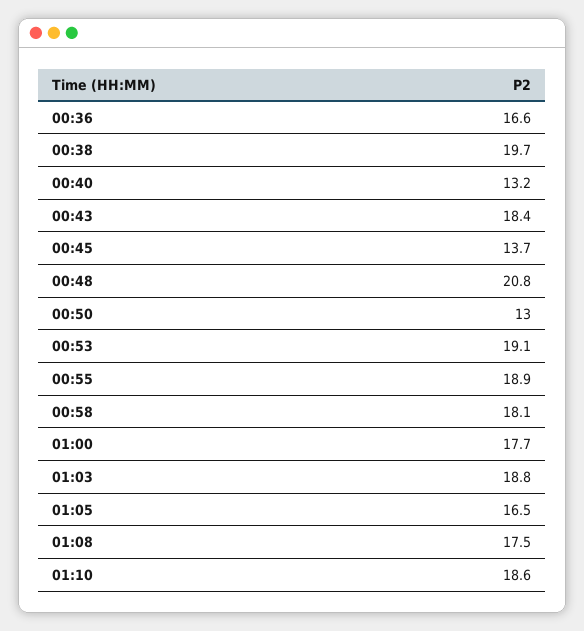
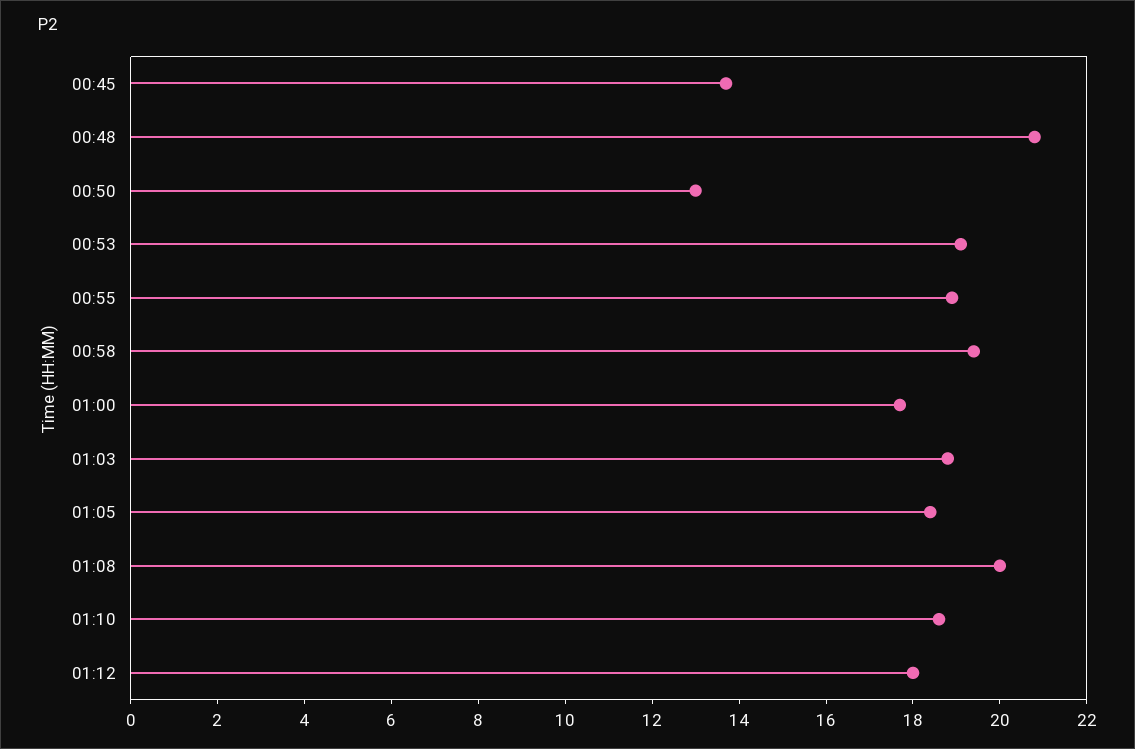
00:36: 16.6 -> none
00:38: 19.7 -> none
00:40: 13.2 -> none
00:43: 18.4 -> none
00:58: 18.1 -> 19.5
01:05: 16.5 -> 18.5
01:08: 17.5 -> 20
01:12: none -> 18

